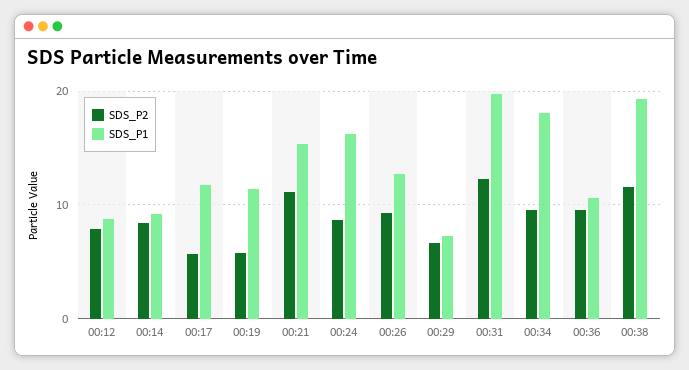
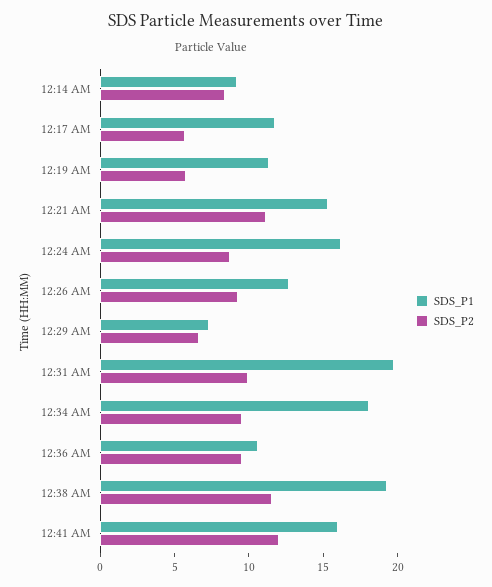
SDS_P2, 00:12: 8 -> none
SDS_P1, 00:12: 9 -> none
SDS_P2, 00:31: 12 -> 10
SDS_P1, 12:41 AM: none -> 16
SDS_P2, 12:41 AM: none -> 12

